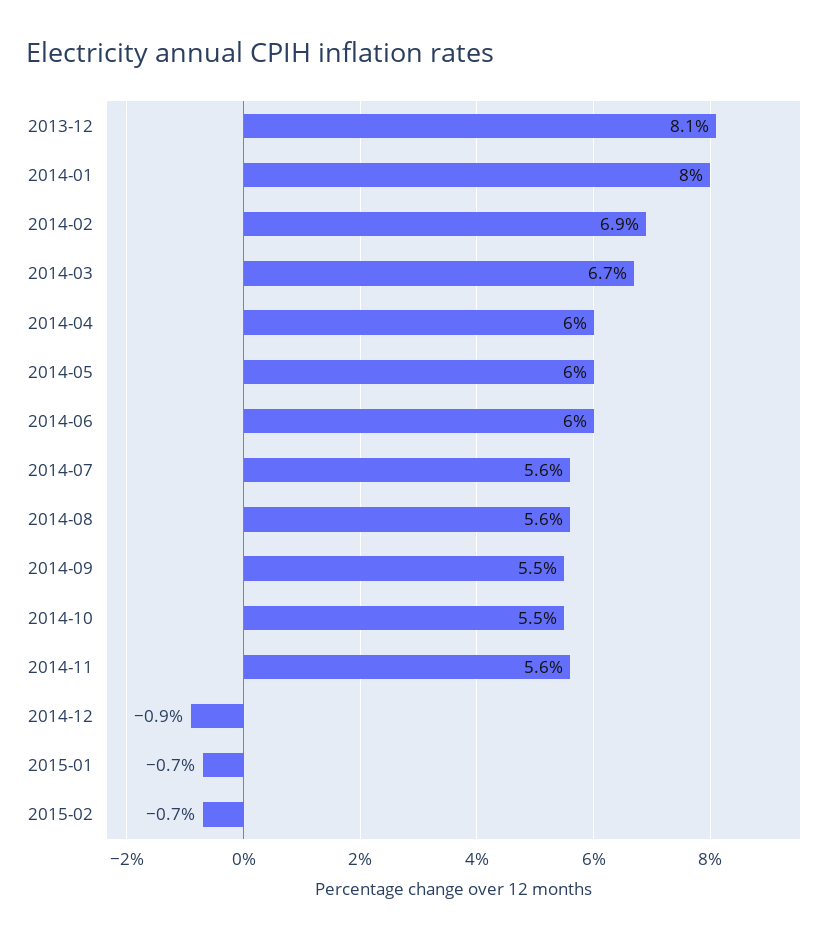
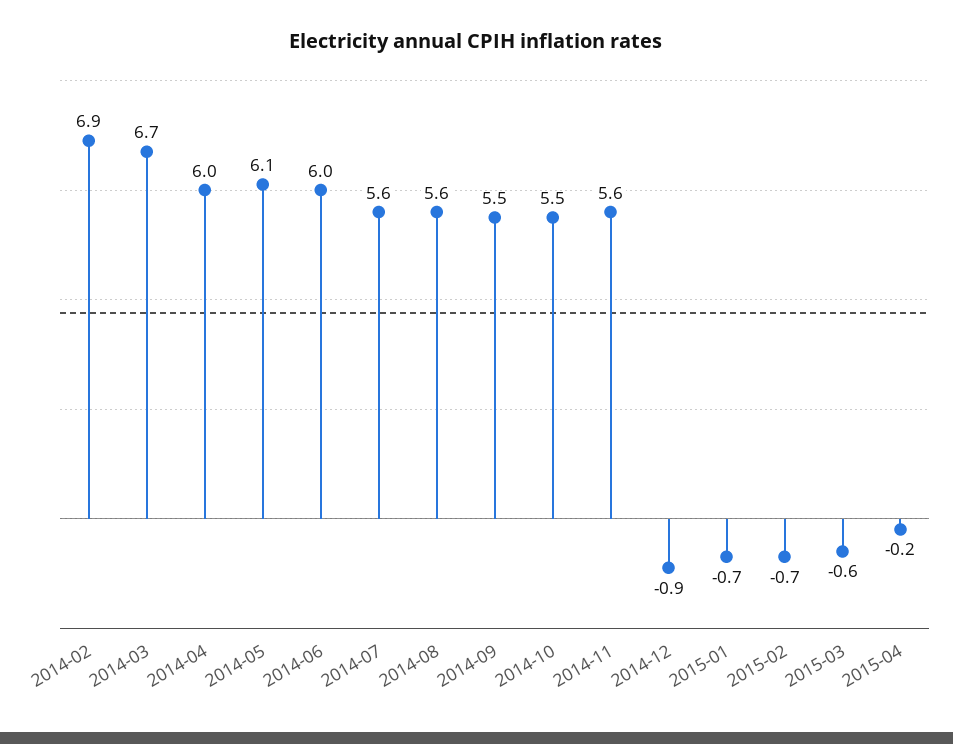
2013-12: 8.1 -> none
2014-01: 8 -> none
2014-05: 6 -> 6.1
2015-03: none -> -0.6
2015-04: none -> -0.2

